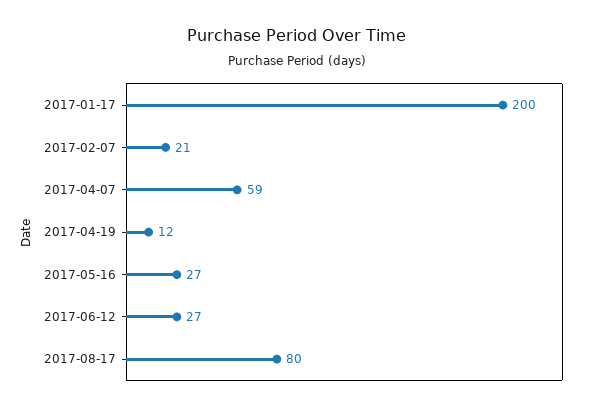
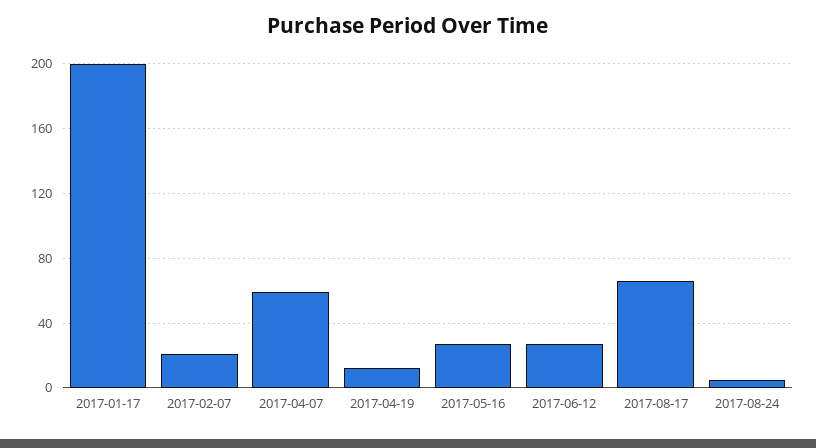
2017-08-17: 80 -> 65
2017-08-24: none -> 5

